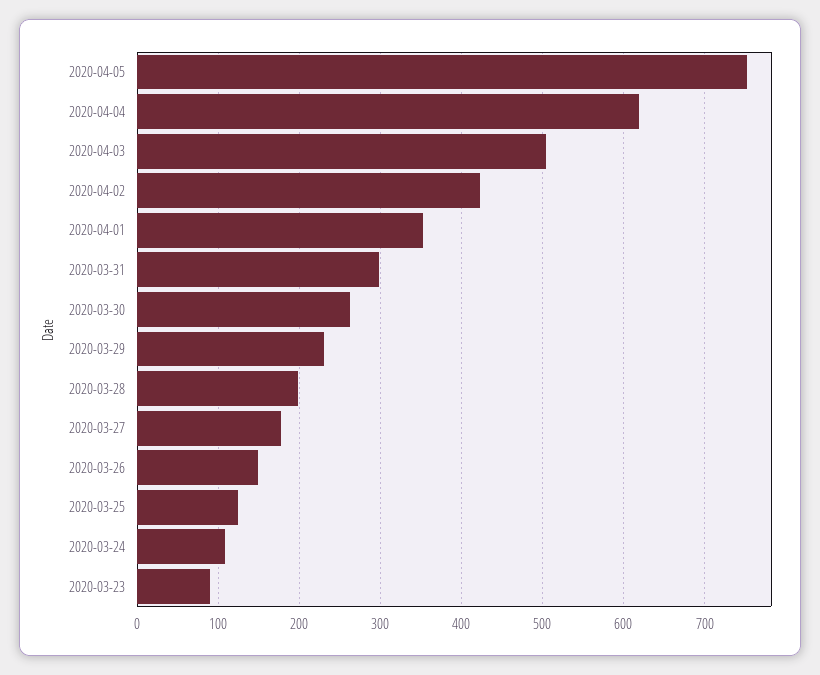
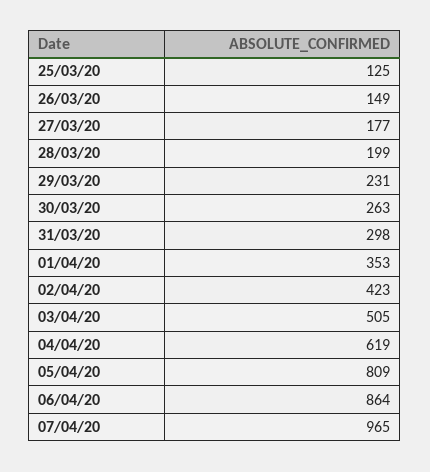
2020-04-05: 750 -> 809
2020-03-24: 110 -> none
2020-03-23: 90 -> none
06/04/20: none -> 864
07/04/20: none -> 965

